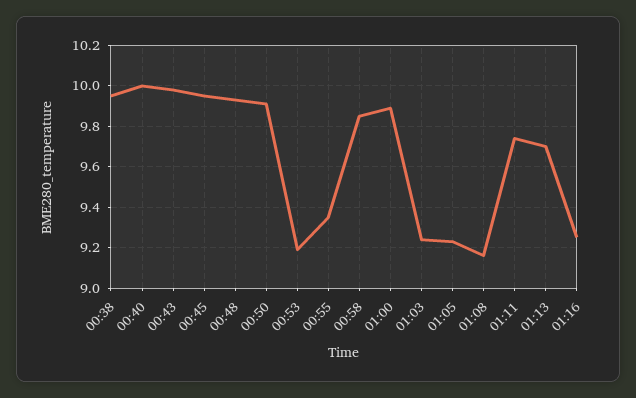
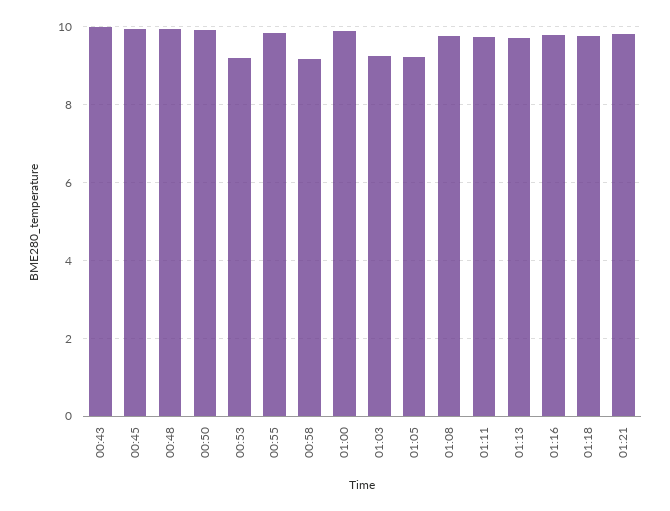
00:38: 9.95 -> none
00:40: 10 -> none
00:55: 9.35 -> 9.8
00:58: 9.85 -> 9.2
01:08: 9.15 -> 9.8
01:16: 9.25 -> 9.8
01:18: none -> 9.8
01:21: none -> 9.8

